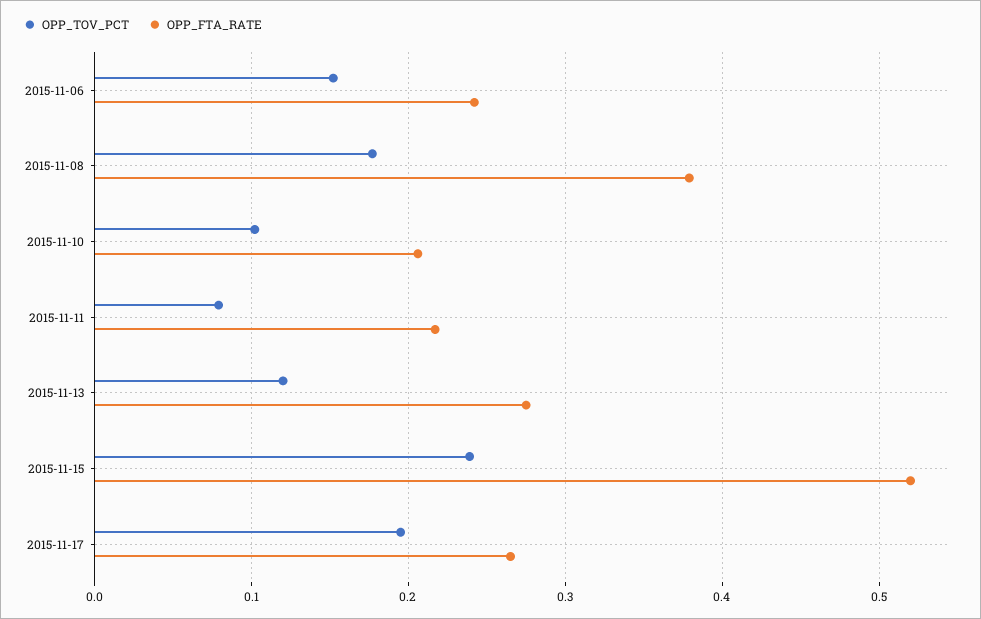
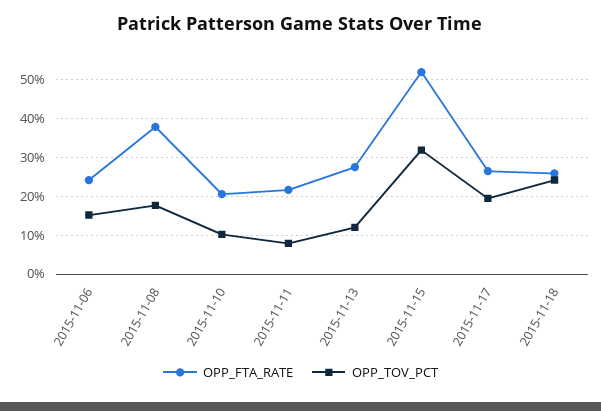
OPP_TOV_PCT, 2015-11-15: 0.24 -> 0.32
OPP_FTA_RATE, 2015-11-18: none -> 0.26
OPP_TOV_PCT, 2015-11-18: none -> 0.24

